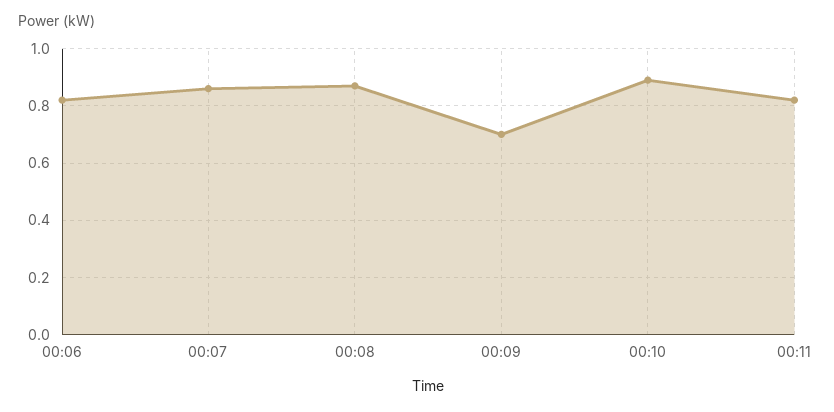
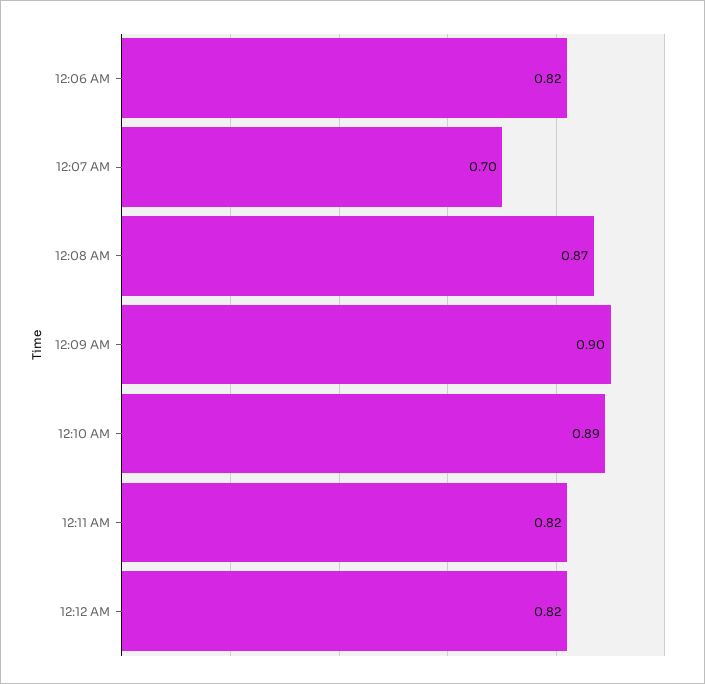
00:07: 0.85 -> 0.7
00:09: 0.7 -> 0.9
12:12 AM: none -> 0.82

